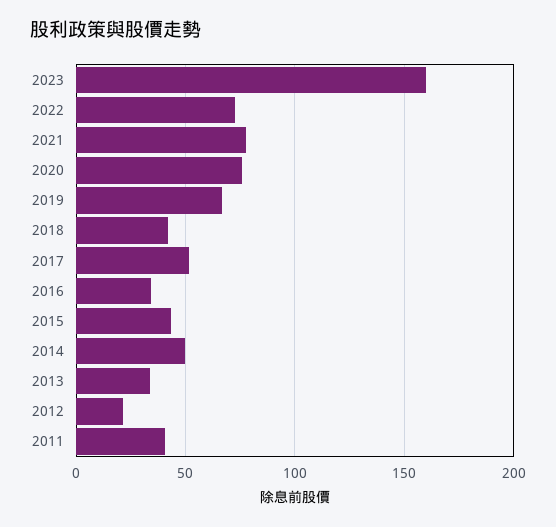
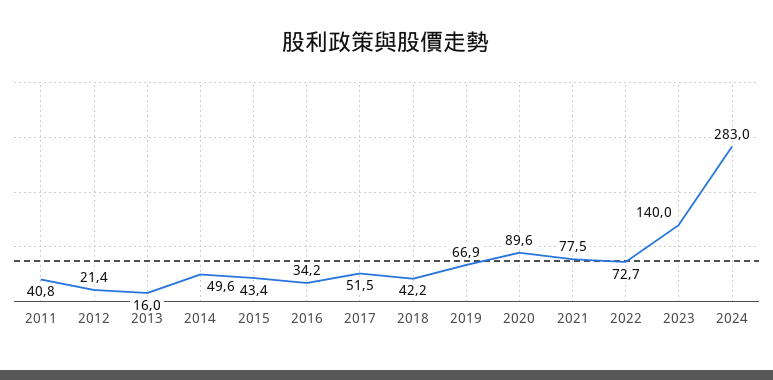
2023: 160 -> 140
2020: 75 -> 89.6
2013: 35 -> 16
2024: none -> 283

